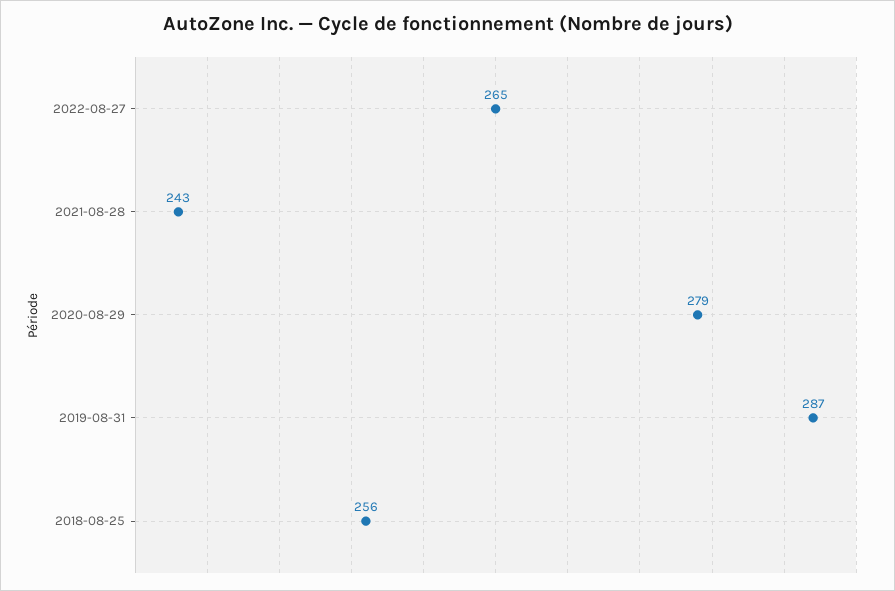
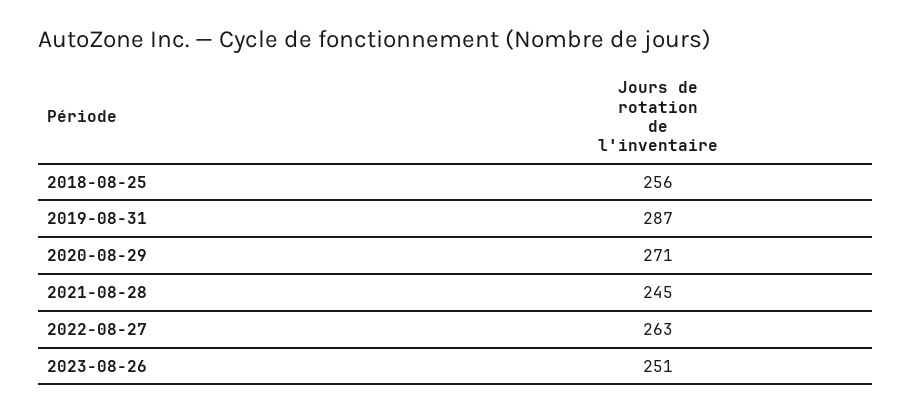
2022-08-27: 265 -> 263
2021-08-28: 243 -> 245
2020-08-29: 279 -> 271
2023-08-26: none -> 251

